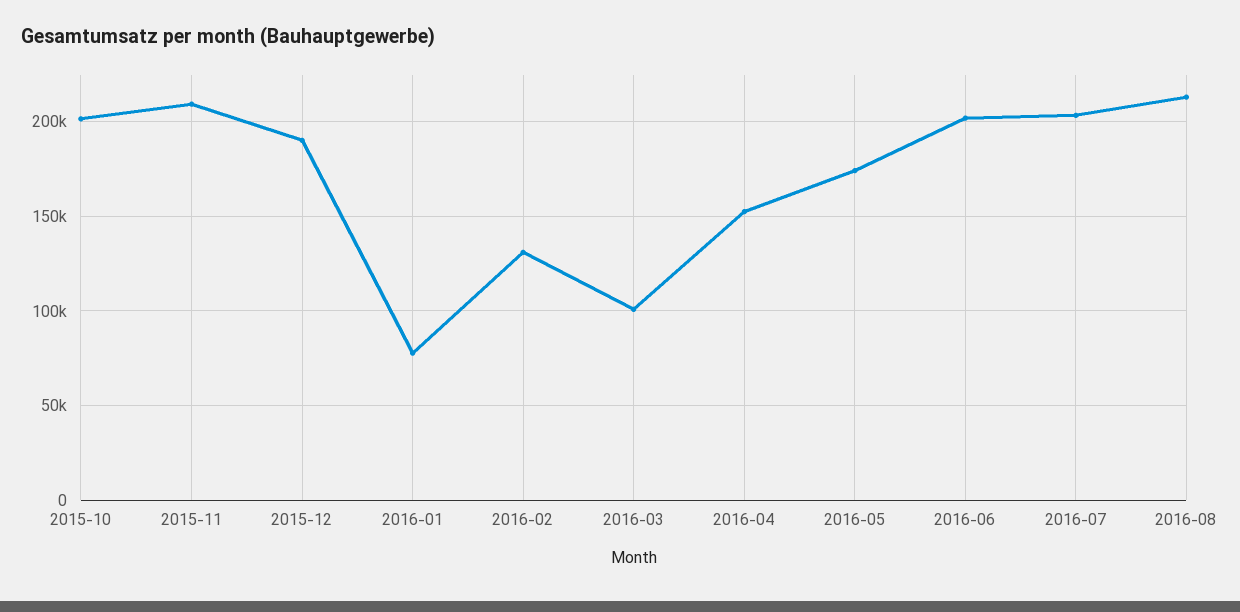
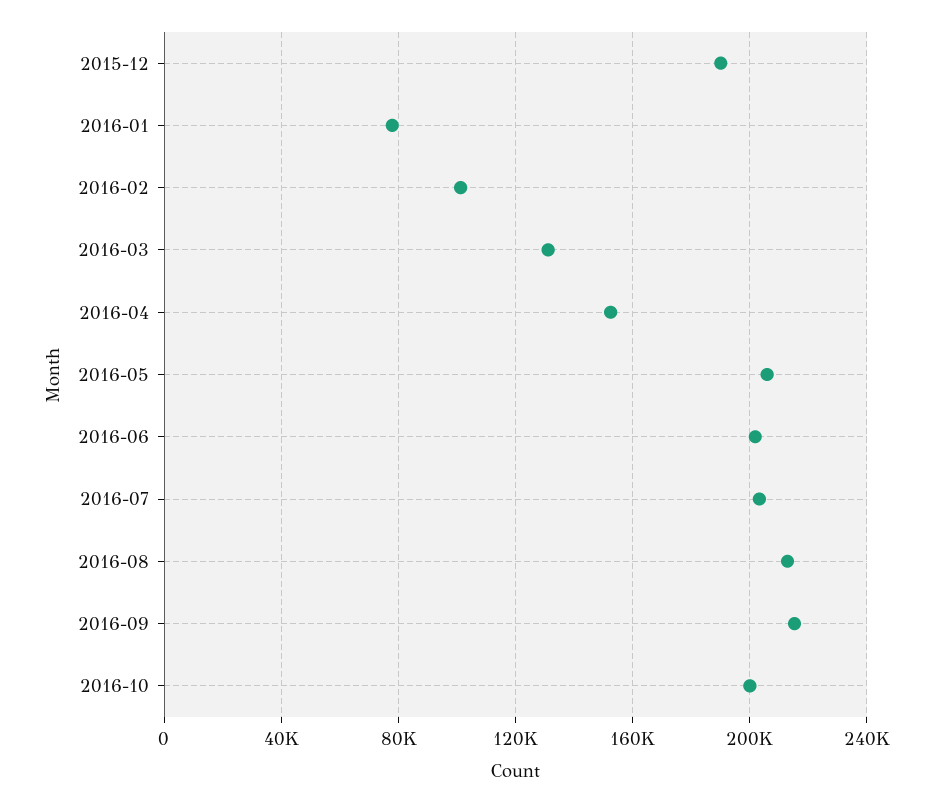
2015-10: 200000 -> none
2015-11: 210000 -> none
2016-02: 130000 -> 100000
2016-03: 100000 -> 130000
2016-05: 175000 -> 205000
2016-09: none -> 215000
2016-10: none -> 200000

